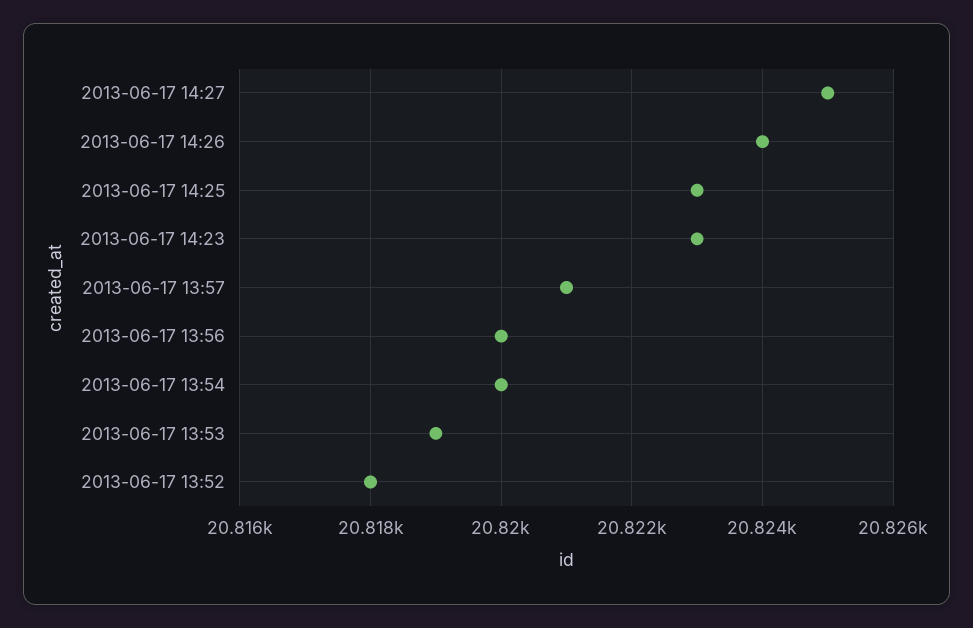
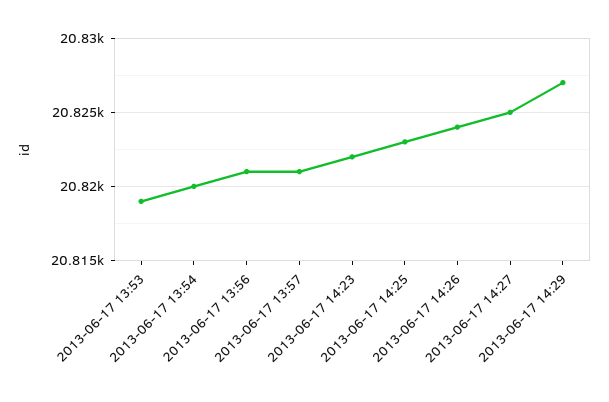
2013-06-17 14:23: 20823 -> 20822
2013-06-17 13:56: 20820 -> 20821
2013-06-17 13:52: 20818 -> none
2013-06-17 14:29: none -> 20827

